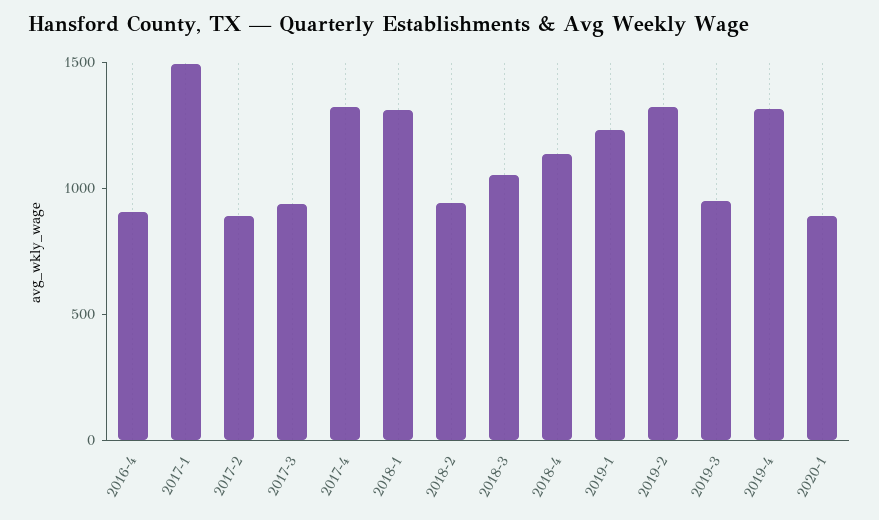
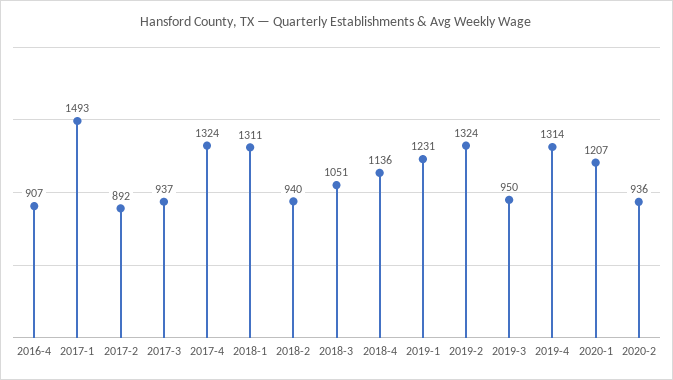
2020-1: 900 -> 1207
2020-2: none -> 936

